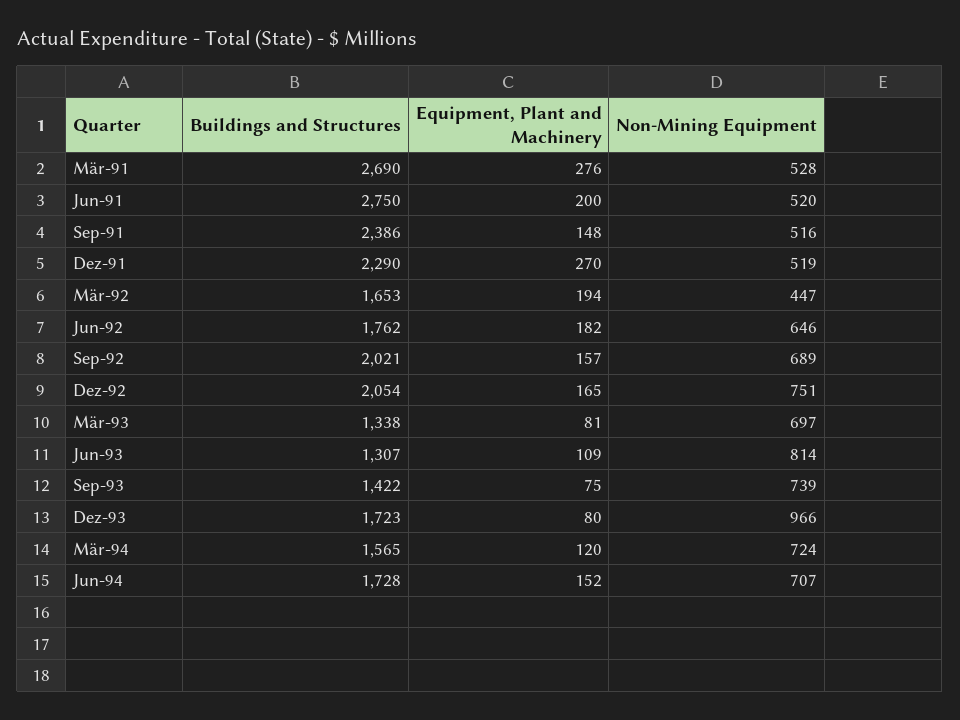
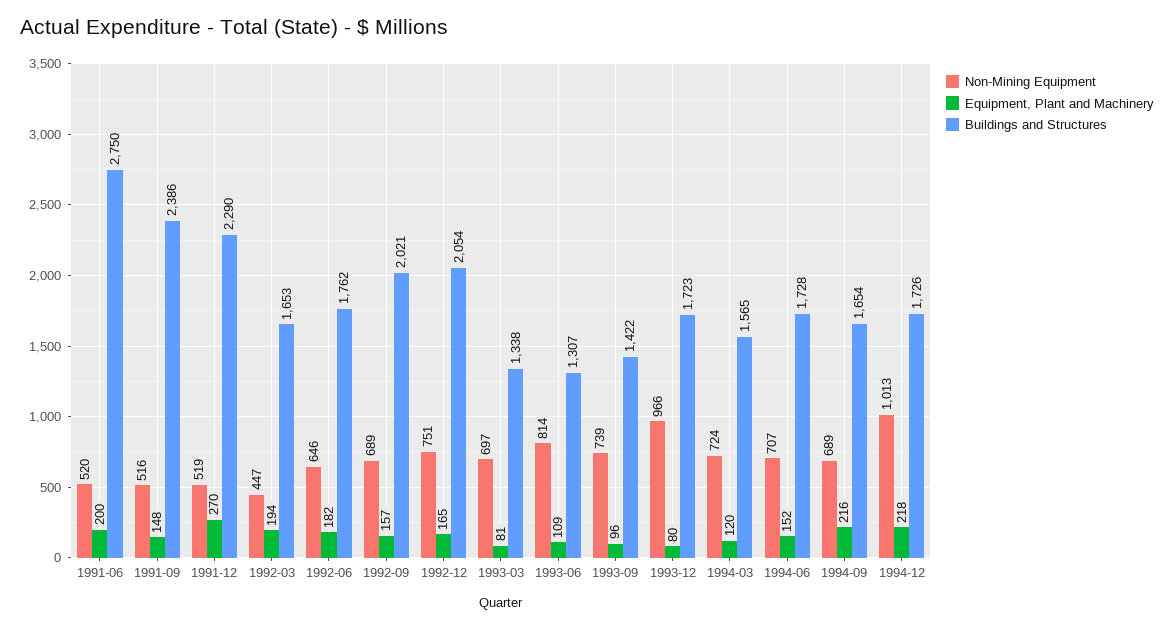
Buildings and Structures, Mär-91: 2690 -> none
Equipment, Plant and Machinery, Mär-91: 276 -> none
Non-Mining Equipment, Mär-91: 528 -> none
Equipment, Plant and Machinery, Sep-93: 75 -> 96
Non-Mining Equipment, 1994-09: none -> 689
Equipment, Plant and Machinery, 1994-09: none -> 216
Buildings and Structures, 1994-09: none -> 1654
Non-Mining Equipment, 1994-12: none -> 1013
Equipment, Plant and Machinery, 1994-12: none -> 218
Buildings and Structures, 1994-12: none -> 1726

